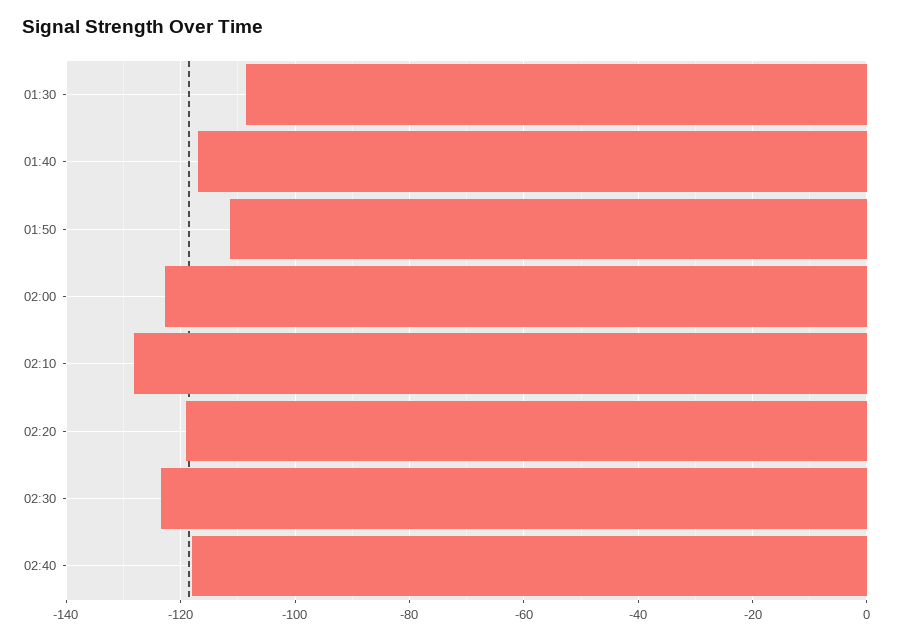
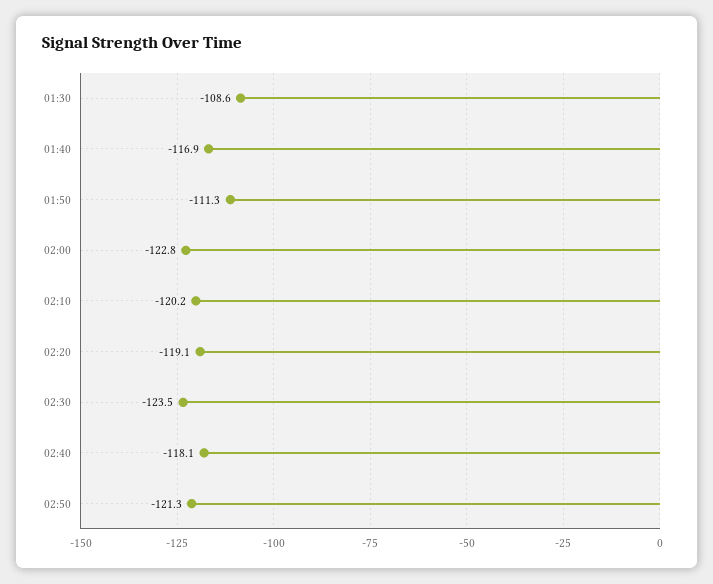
02:10: -128 -> -120.2
02:50: none -> -121.3

